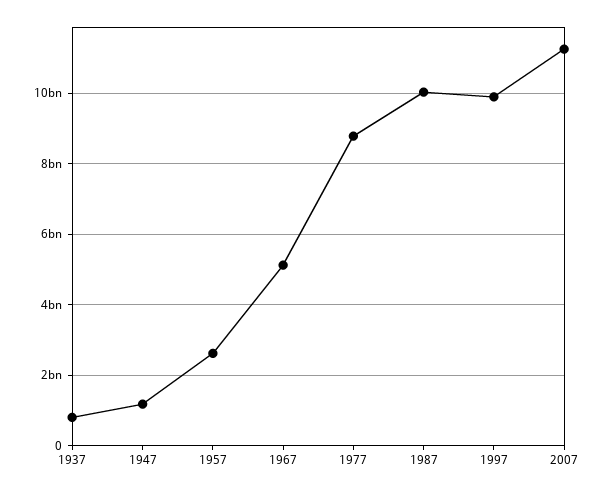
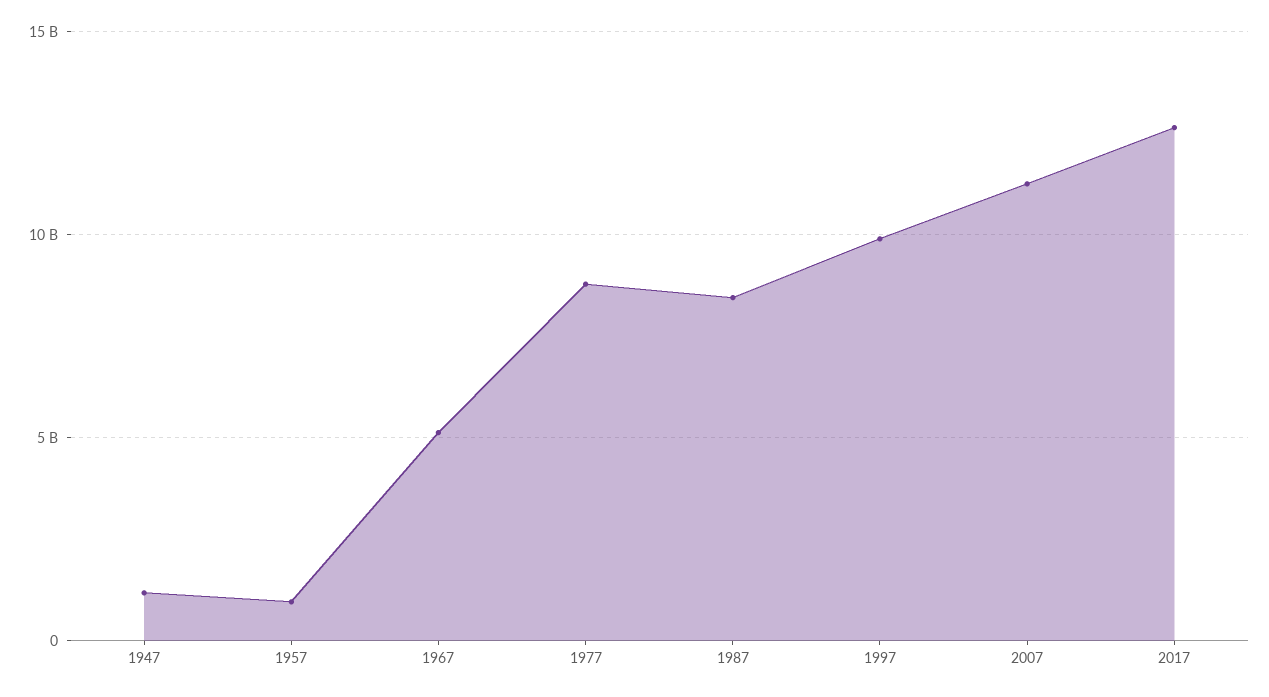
1937: 800000000 -> none
1957: 2600000000 -> 1000000000
1987: 10000000000 -> 8500000000
2017: none -> 12500000000

